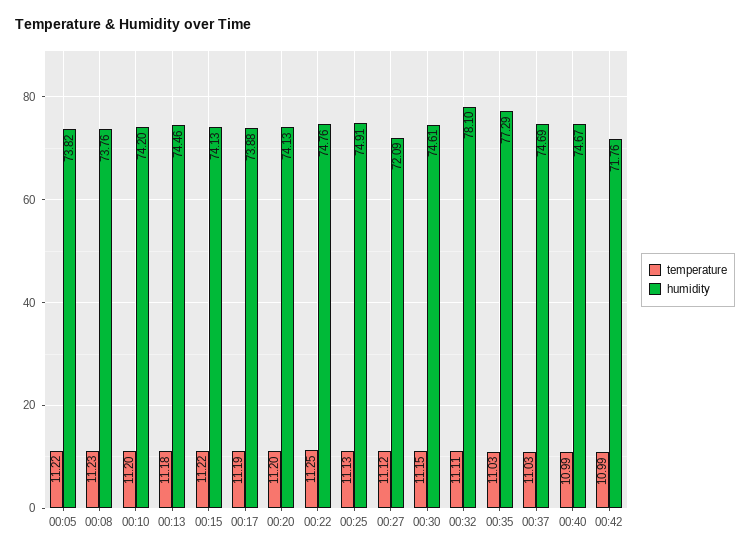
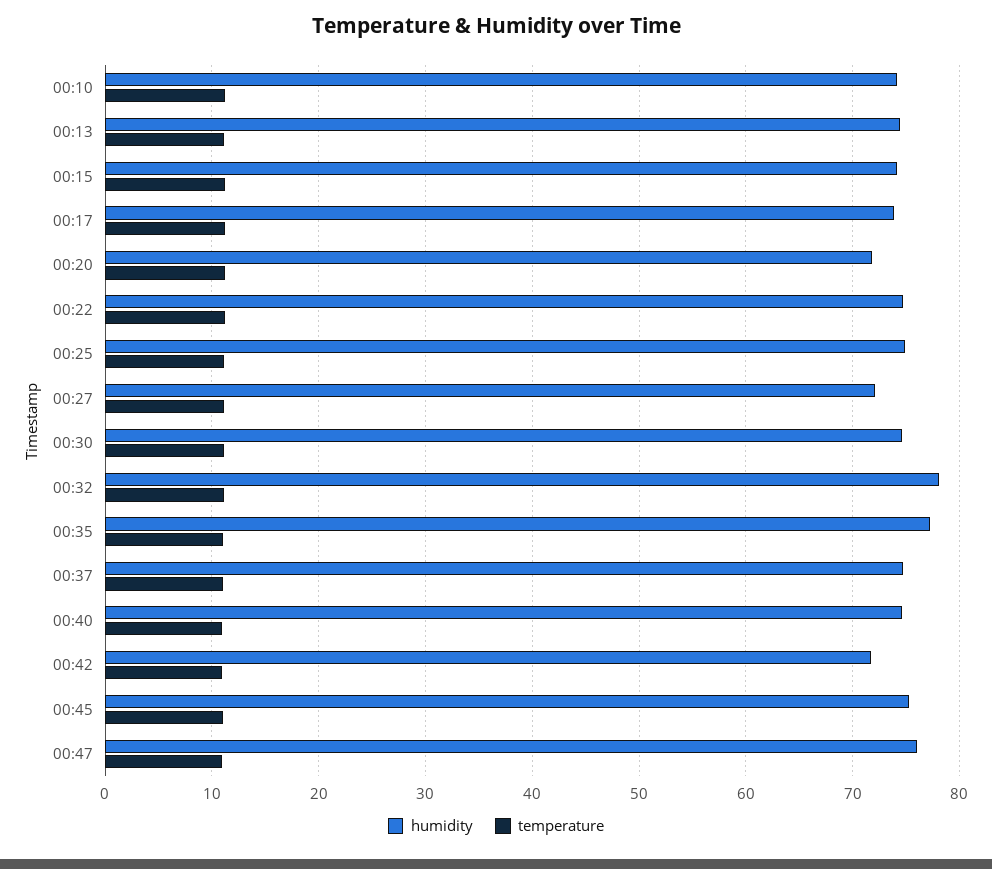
temperature, 00:05: 11.22 -> none
humidity, 00:05: 73.82 -> none
temperature, 00:08: 11.23 -> none
humidity, 00:08: 73.76 -> none
humidity, 00:20: 74.13 -> 72
humidity, 00:45: none -> 75
temperature, 00:45: none -> 11
humidity, 00:47: none -> 76
temperature, 00:47: none -> 11

